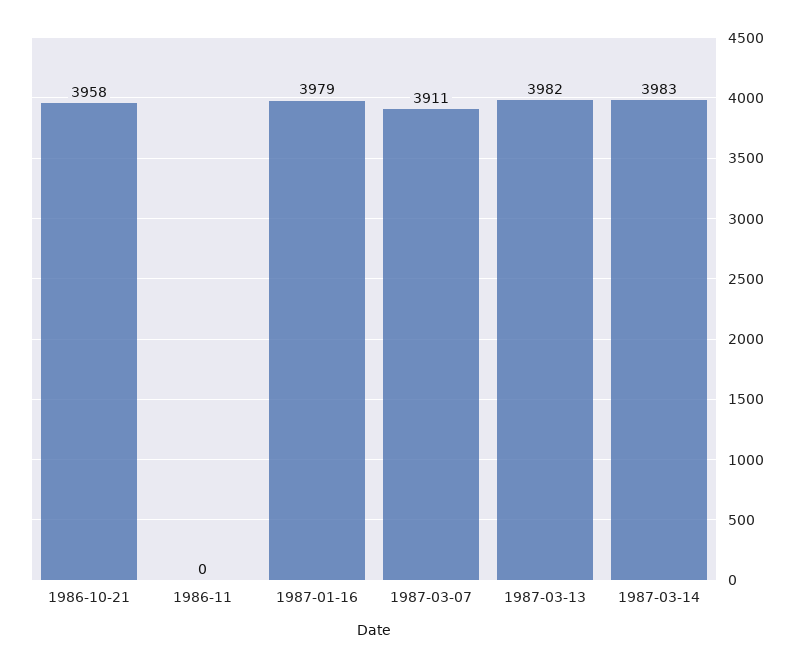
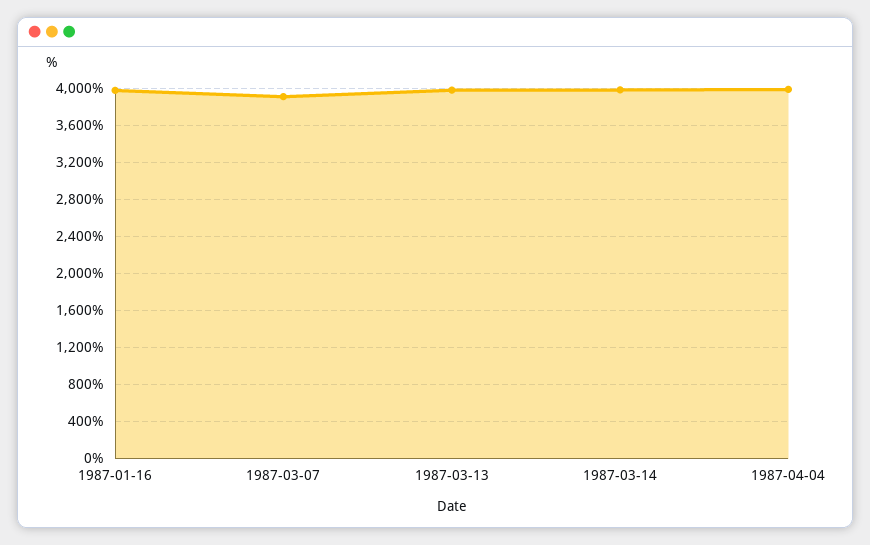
1986-10-21: 3958 -> none
1986-11: 0 -> none
1987-04-04: none -> 4000

